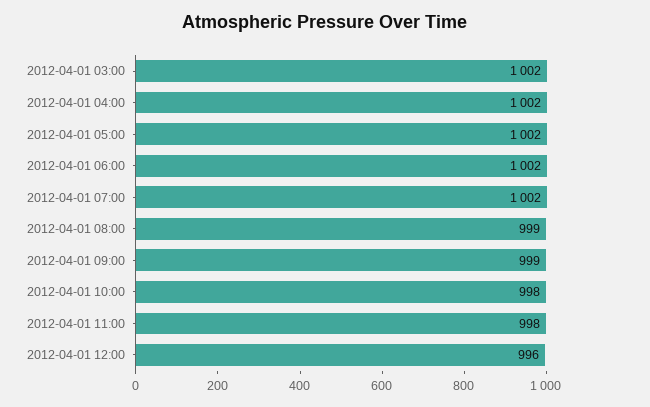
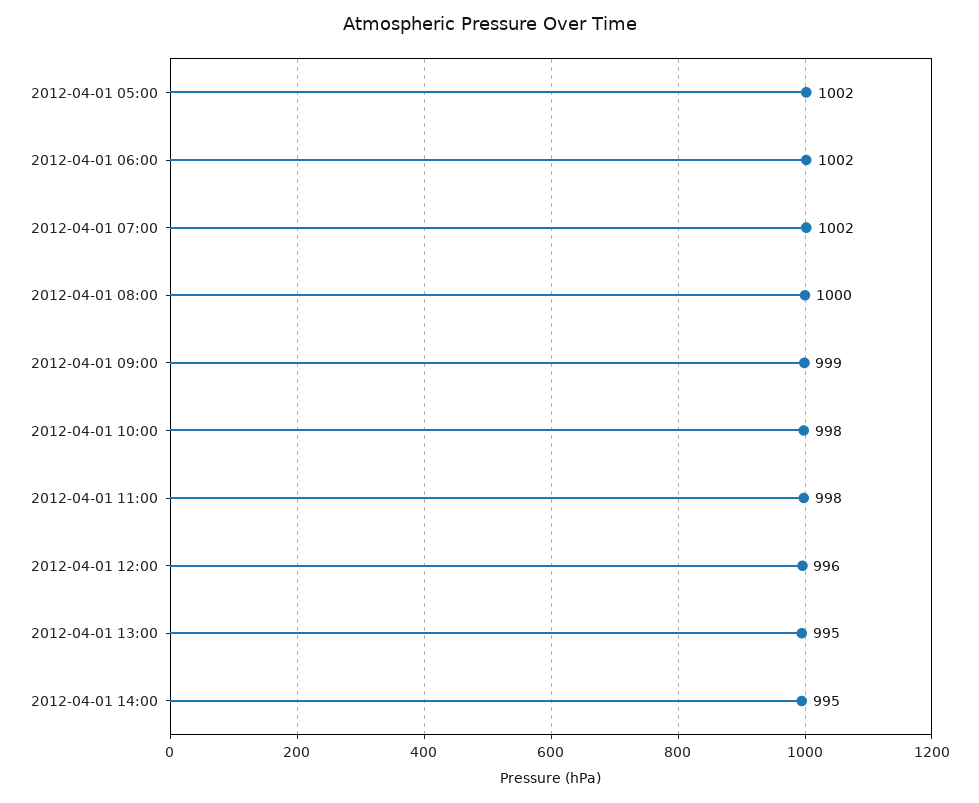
2012-04-01 03:00: 1002 -> none
2012-04-01 04:00: 1002 -> none
2012-04-01 08:00: 999 -> 1000
2012-04-01 13:00: none -> 995
2012-04-01 14:00: none -> 995

